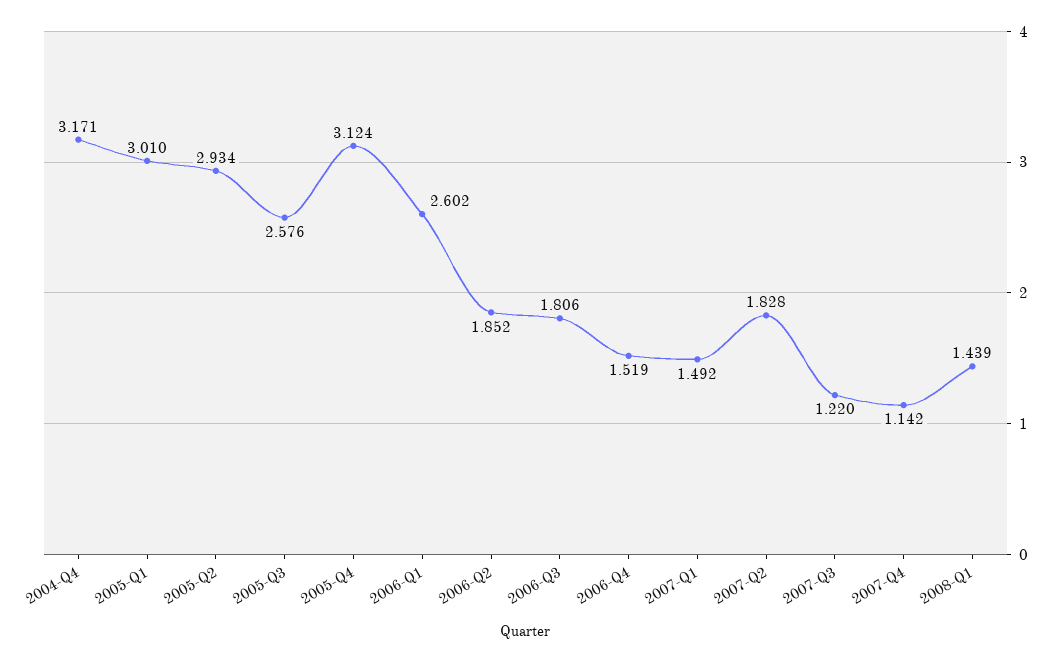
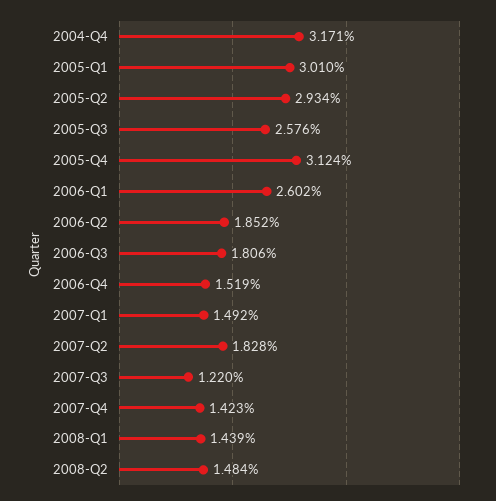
2007-Q4: 1.142 -> 1.423
2008-Q2: none -> 1.484

